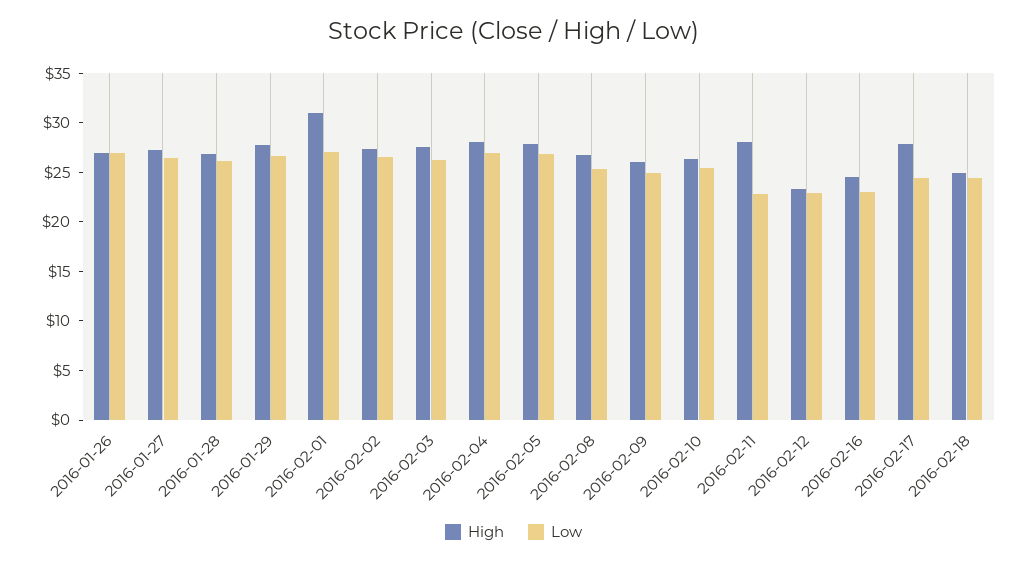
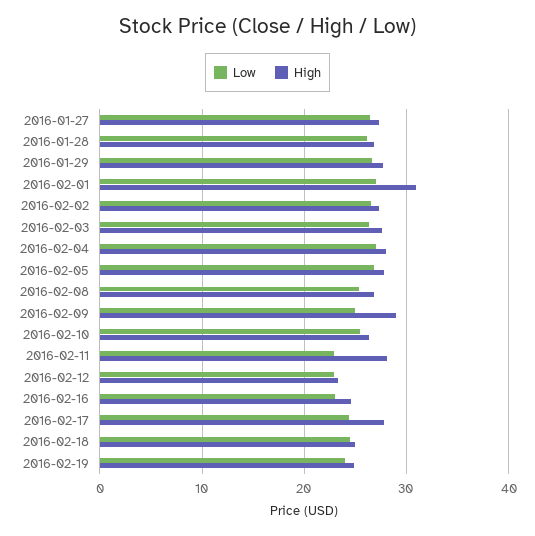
High, 2016-01-26: 27 -> none
Low, 2016-01-26: 27 -> none
High, 2016-02-09: 26 -> 29
Low, 2016-02-19: none -> 24
High, 2016-02-19: none -> 25

